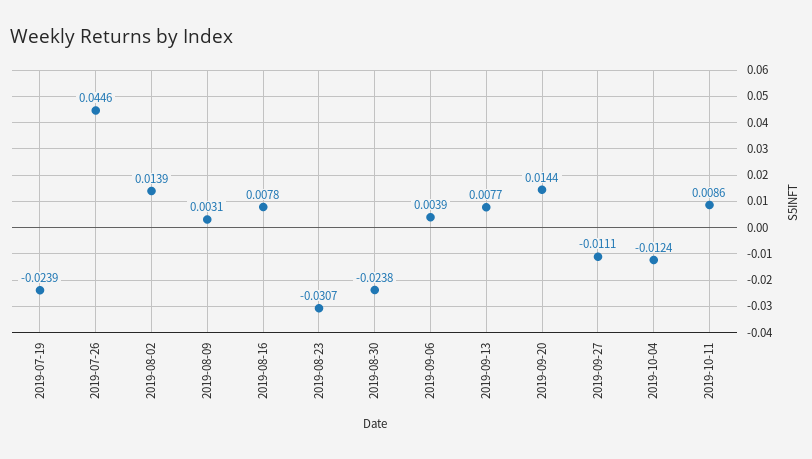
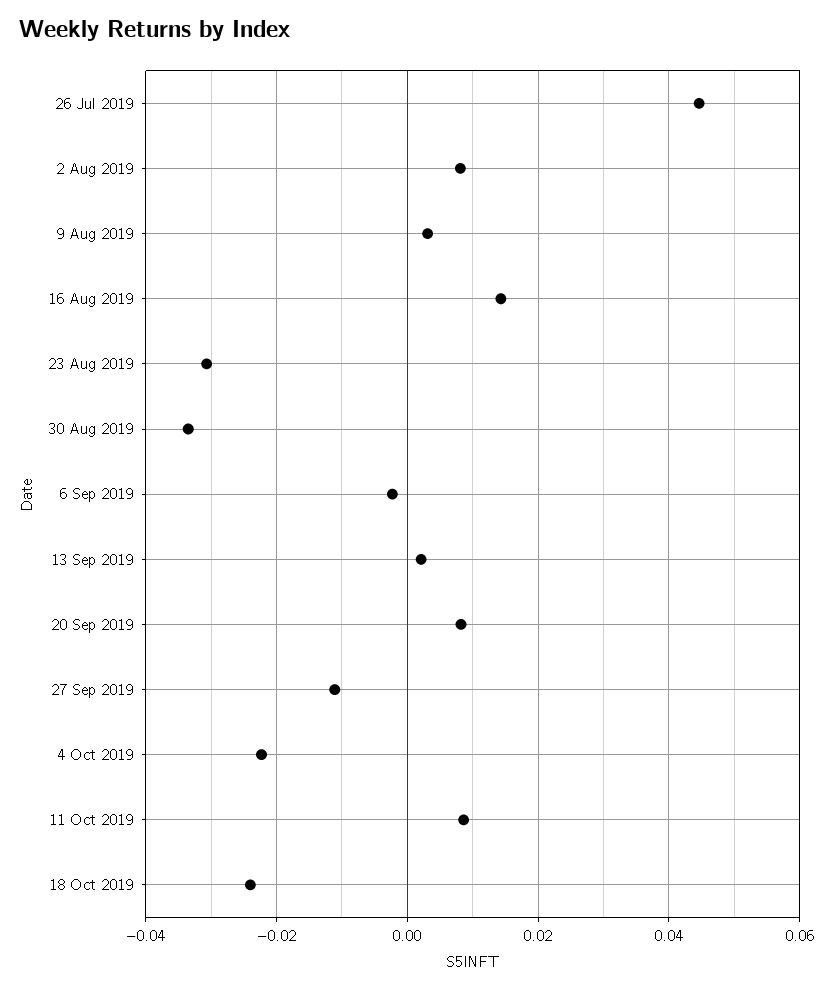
2019-07-19: -0.0239 -> none
2019-08-02: 0.0139 -> 0.008
2019-08-16: 0.0078 -> 0.014
2019-08-30: -0.0238 -> -0.034
2019-09-06: 0.0039 -> -0.002
2019-09-13: 0.0077 -> 0.002
2019-09-20: 0.0144 -> 0.008
2019-10-04: -0.0124 -> -0.022
18 Oct 2019: none -> -0.024

